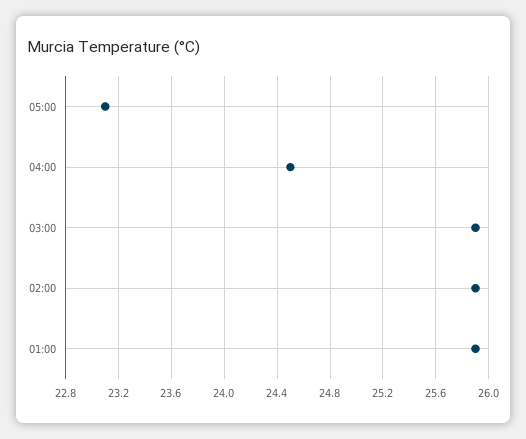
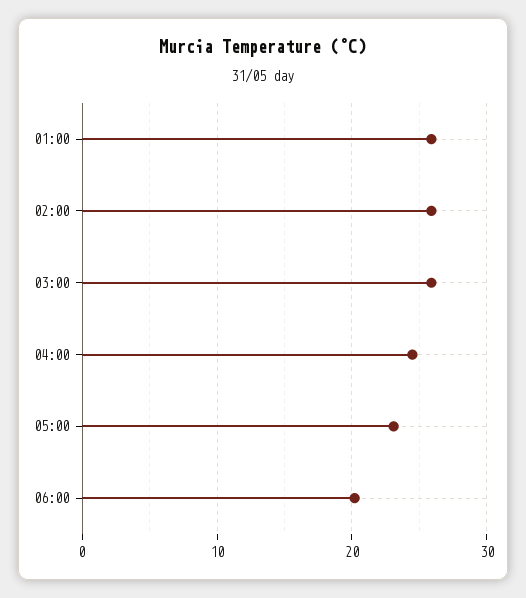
06:00: none -> 20

